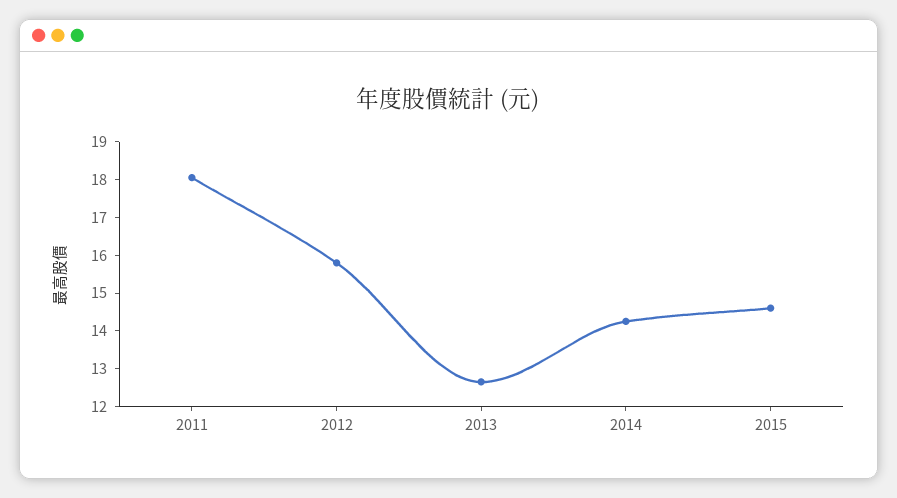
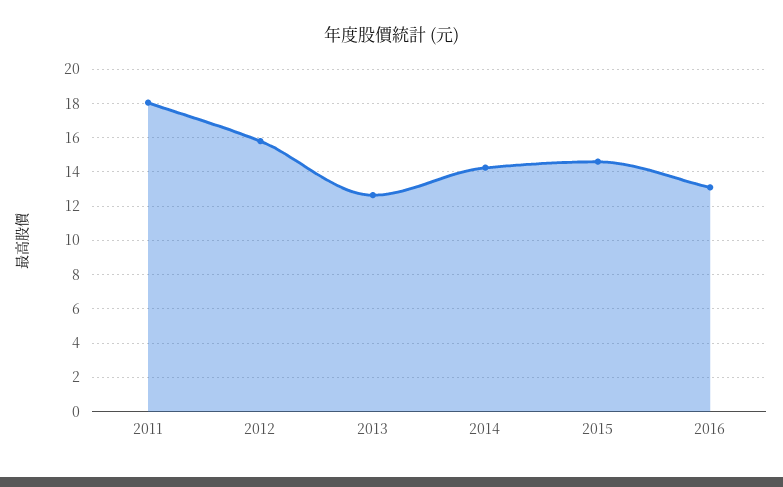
2016: none -> 13

